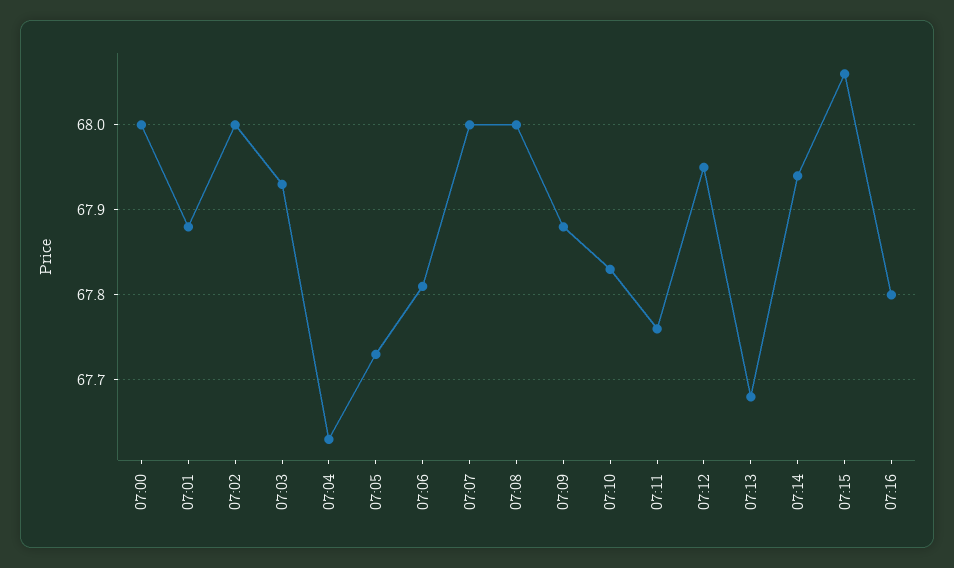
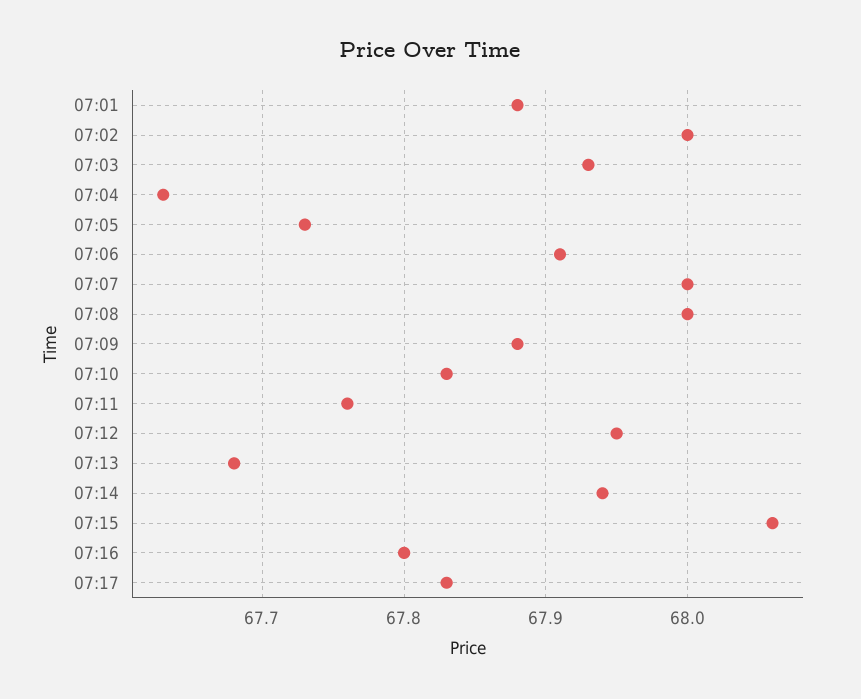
07:00: 68 -> none
07:06: 67.81 -> 67.91
07:17: none -> 67.83

